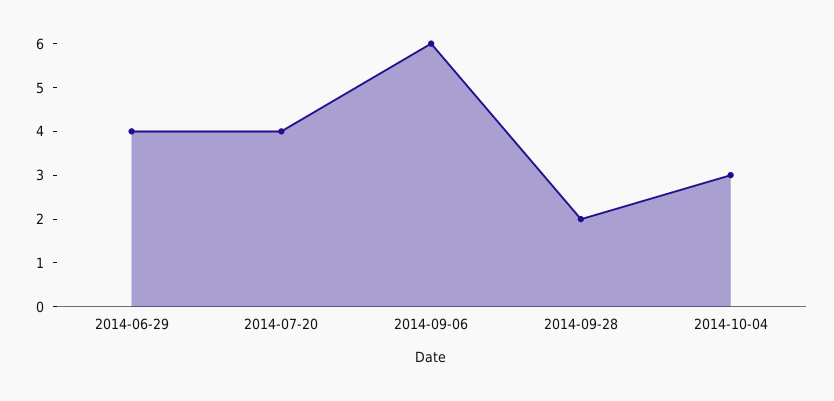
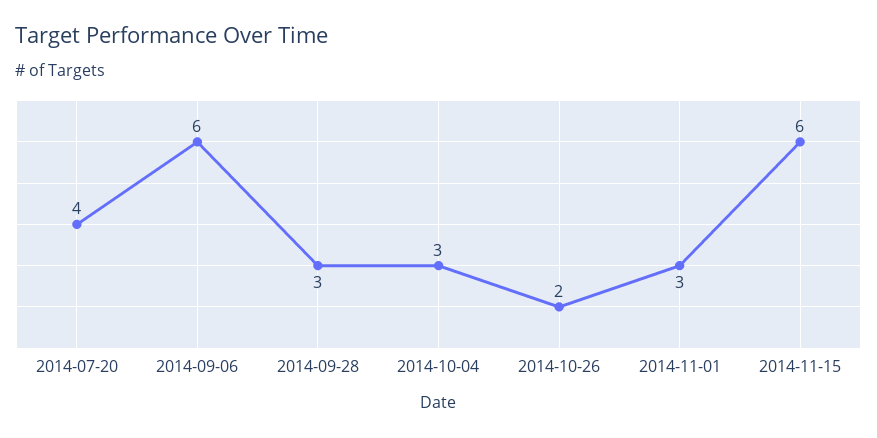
2014-06-29: 4 -> none
2014-09-28: 2 -> 3
2014-10-26: none -> 2
2014-11-01: none -> 3
2014-11-15: none -> 6

